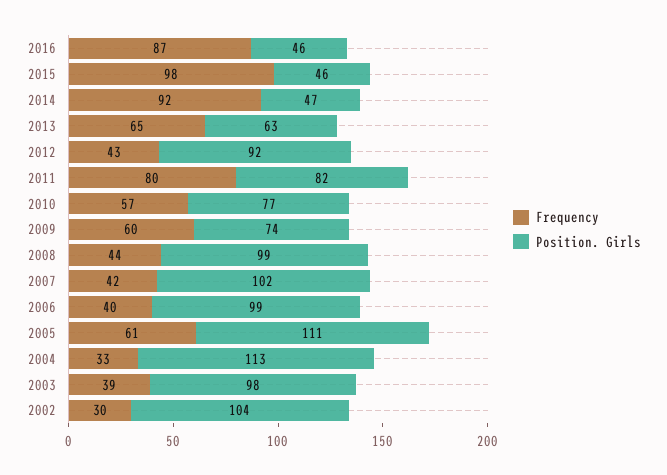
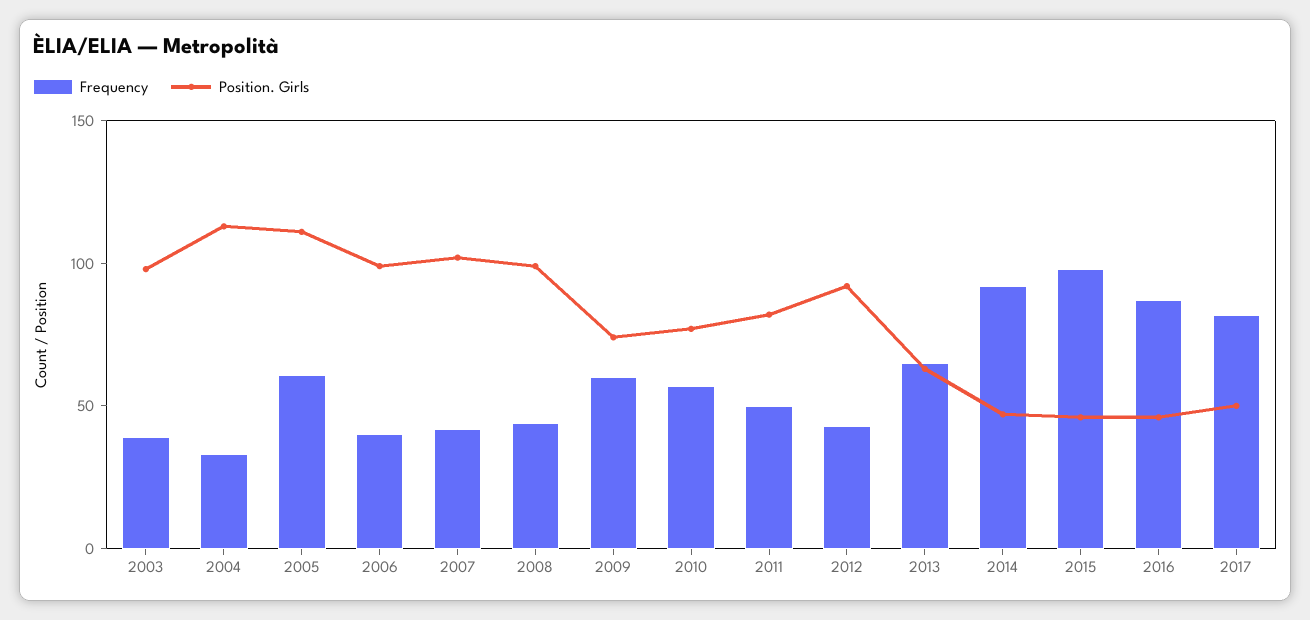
Frequency, 2011: 80 -> 50
Frequency, 2002: 30 -> none
Position. Girls, 2002: 104 -> none
Frequency, 2017: none -> 80
Position. Girls, 2017: none -> 50

